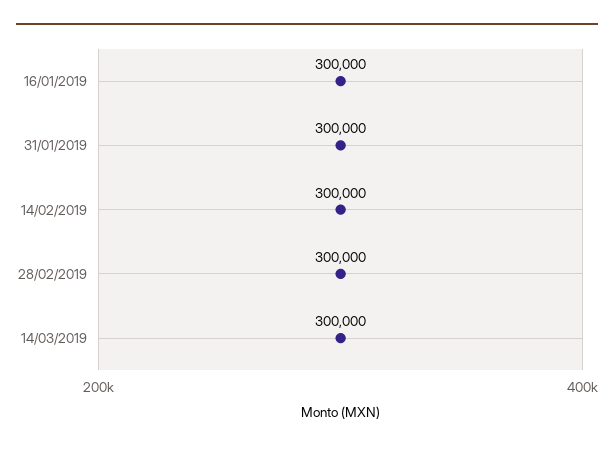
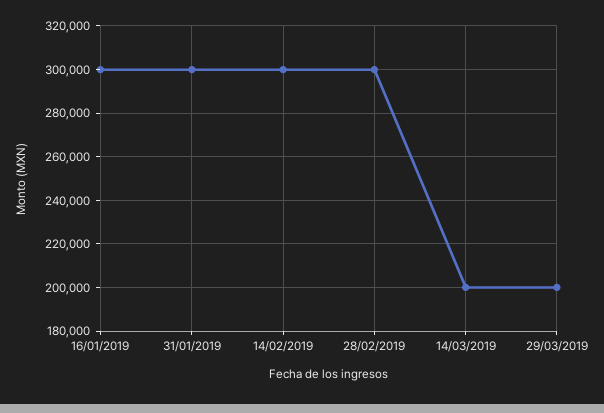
14/03/2019: 300000 -> 200000
29/03/2019: none -> 200000

